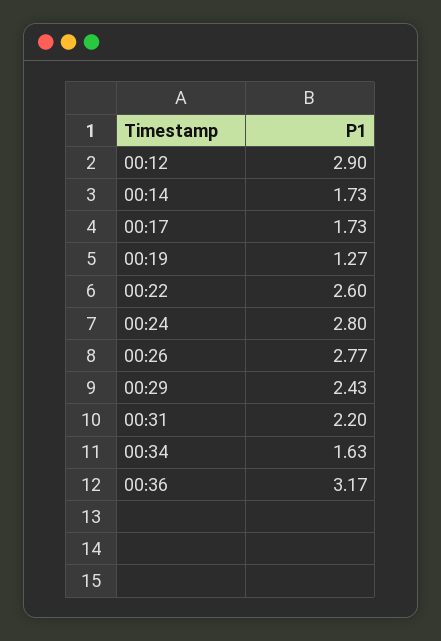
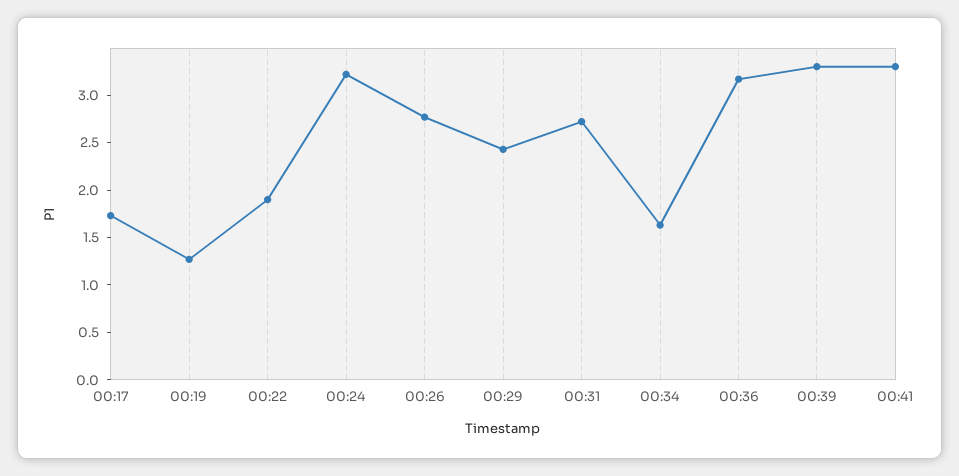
00:12: 2.9 -> none
00:14: 1.73 -> none
00:22: 2.6 -> 1.9
00:24: 2.8 -> 3.2
00:31: 2.2 -> 2.7
00:39: none -> 3.3
00:41: none -> 3.3

